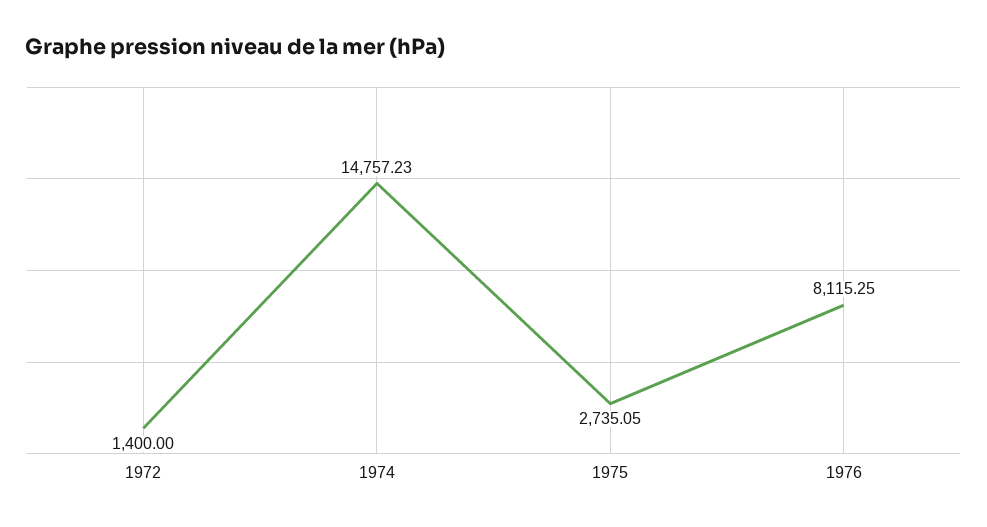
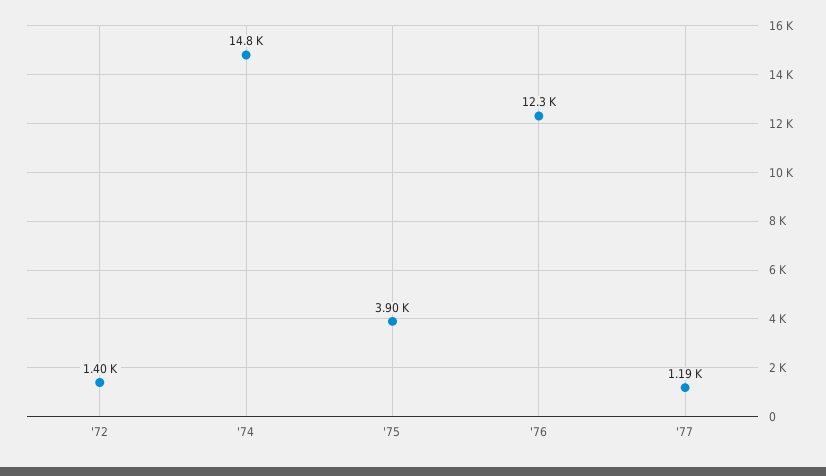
1975: 2735.05 -> 3900
1976: 8115.25 -> 12300
'77: none -> 1190

